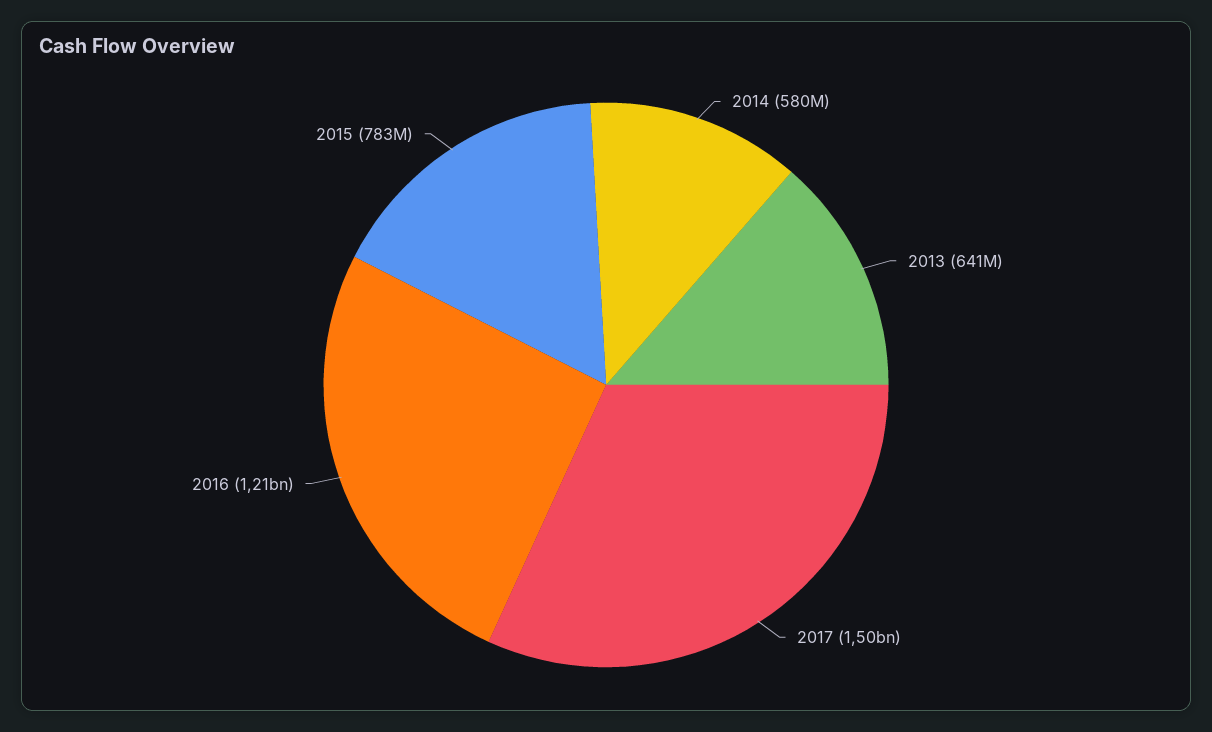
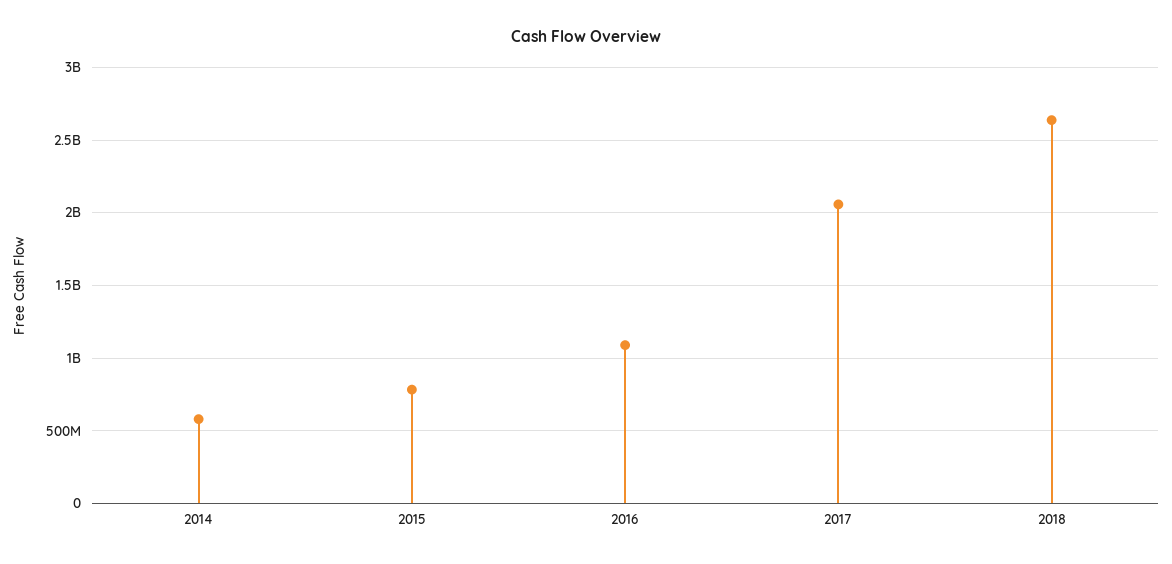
2013: 641000000 -> none
2017: 1500000000 -> 2050000000
2016: 1210000000 -> 1100000000
2018: none -> 2650000000

